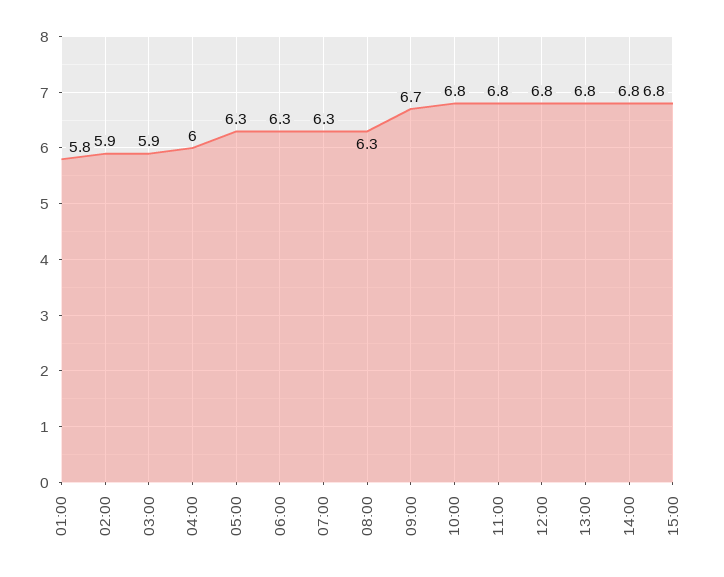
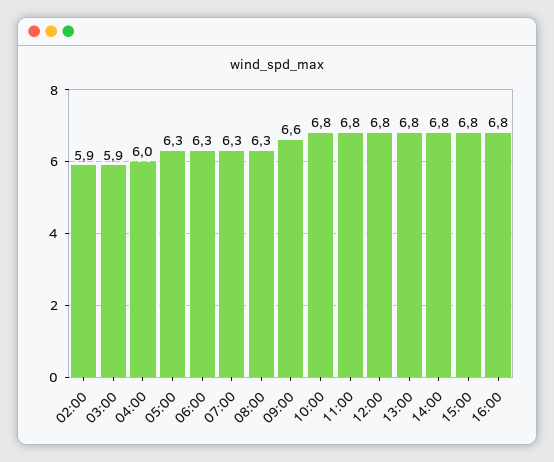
01:00: 5.8 -> none
09:00: 6.7 -> 6.6
16:00: none -> 6.8

